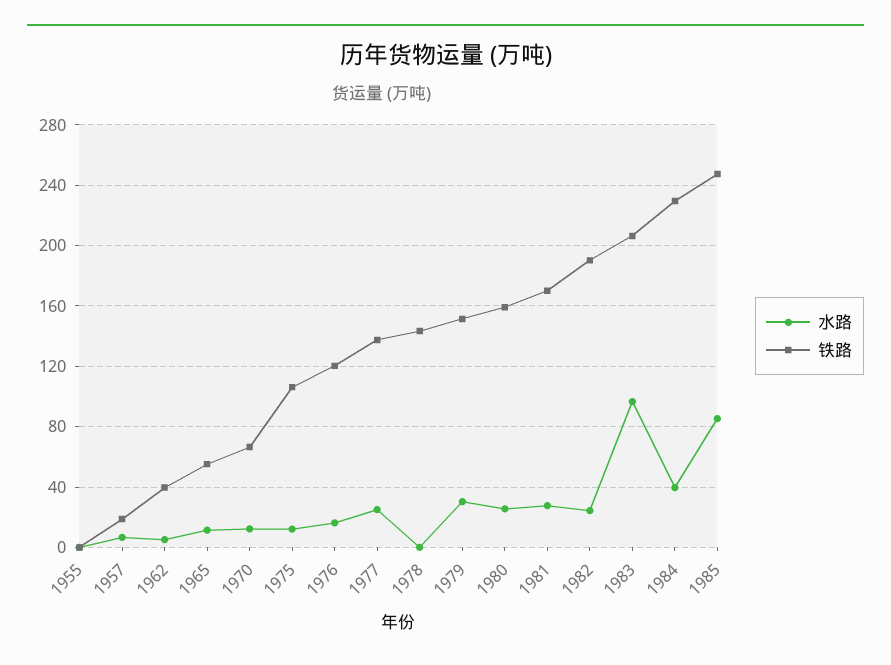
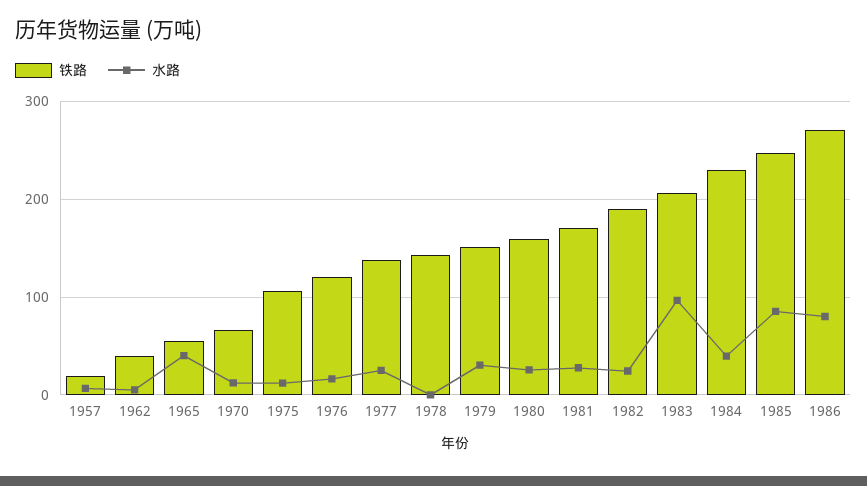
水路, 1955: 0 -> none
铁路, 1955: 0 -> none
水路, 1965: 10 -> 40
铁路, 1986: none -> 270
水路, 1986: none -> 80

